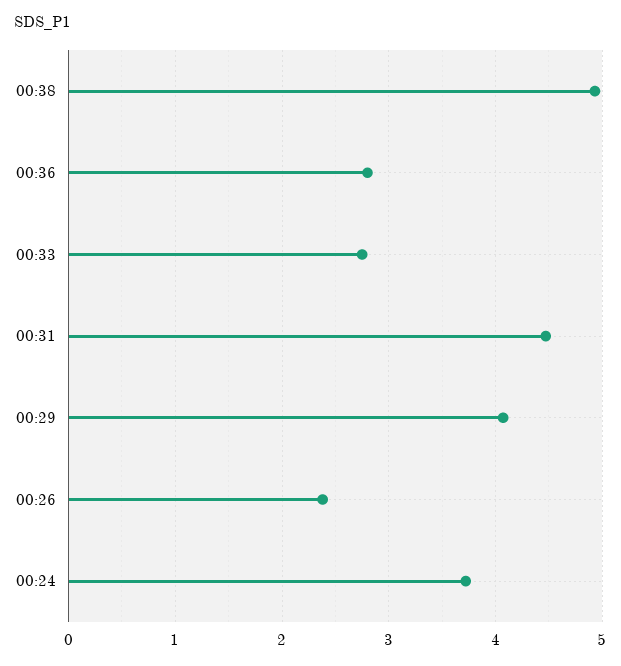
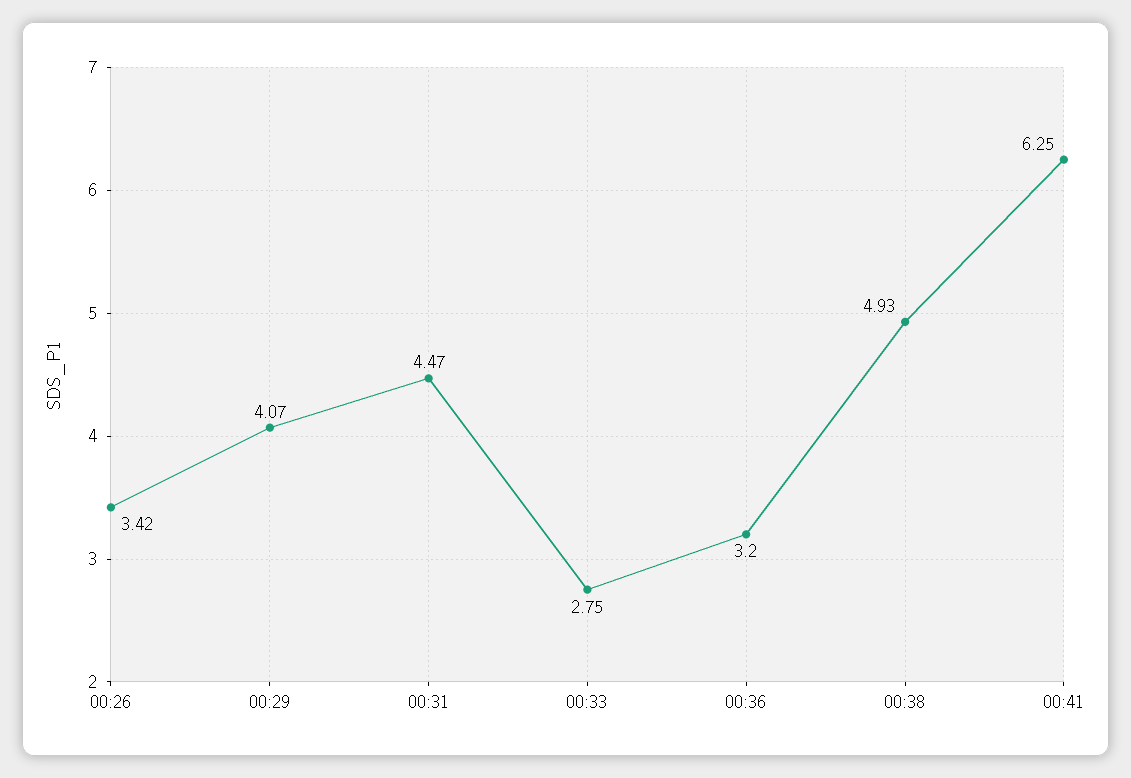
00:36: 2.8 -> 3.2
00:26: 2.4 -> 3.42
00:24: 3.7 -> none
00:41: none -> 6.25

